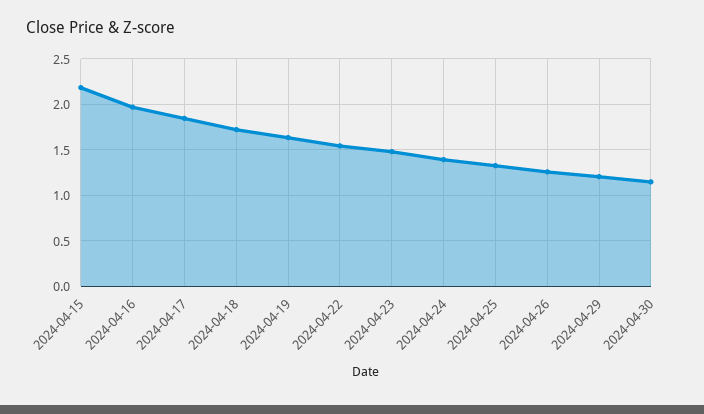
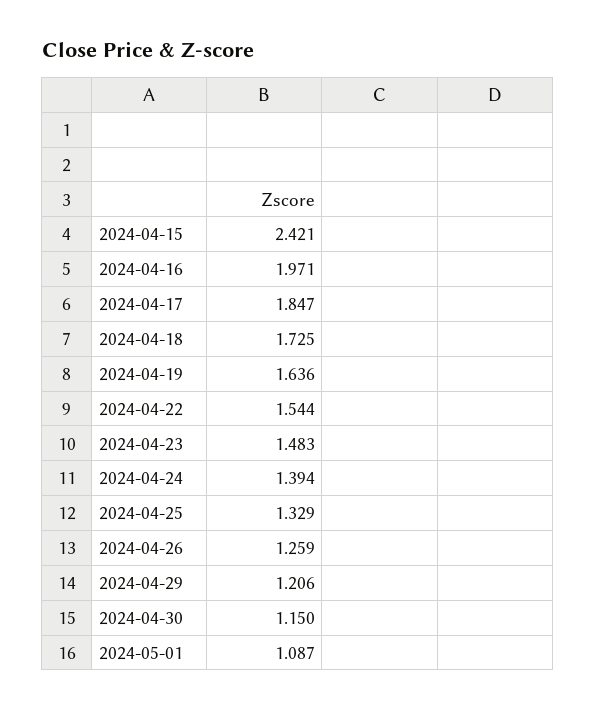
2024-04-15: 2.2 -> 2.421
2024-05-01: none -> 1.087

